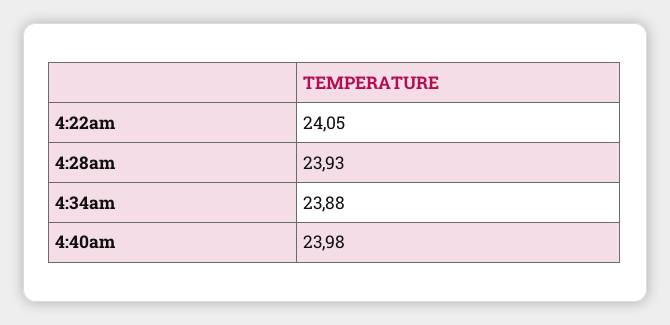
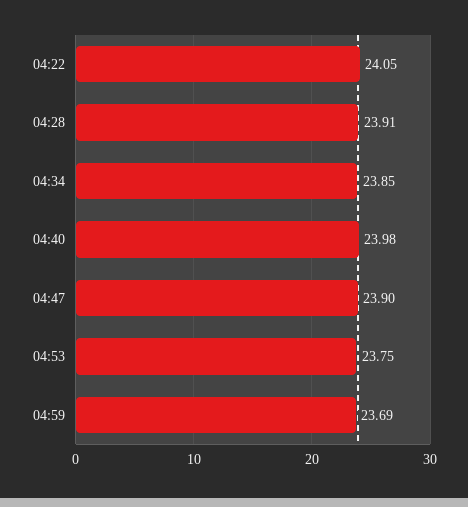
4:28am: 23.93 -> 23.91
4:34am: 23.88 -> 23.85
04:47: none -> 23.9
04:53: none -> 23.75
04:59: none -> 23.69

